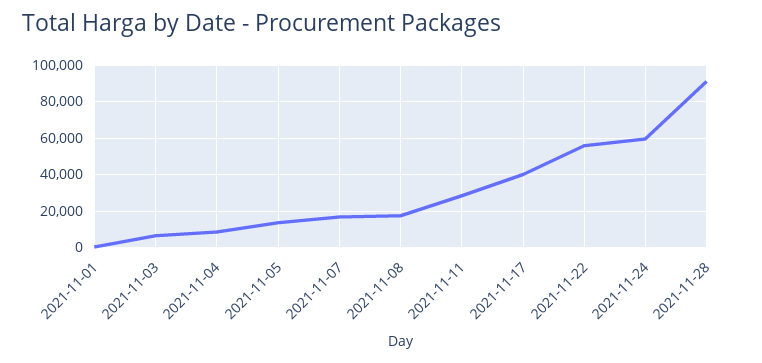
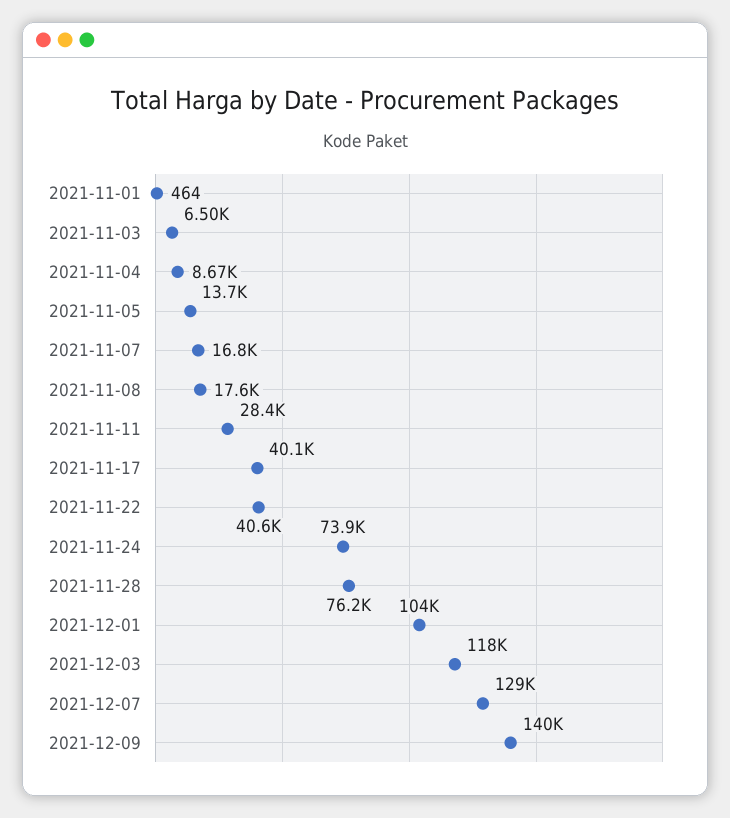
2021-11-22: 55000 -> 40600
2021-11-24: 60000 -> 73900
2021-11-28: 90000 -> 76200
2021-12-01: none -> 104000
2021-12-03: none -> 118000
2021-12-07: none -> 129000
2021-12-09: none -> 140000

